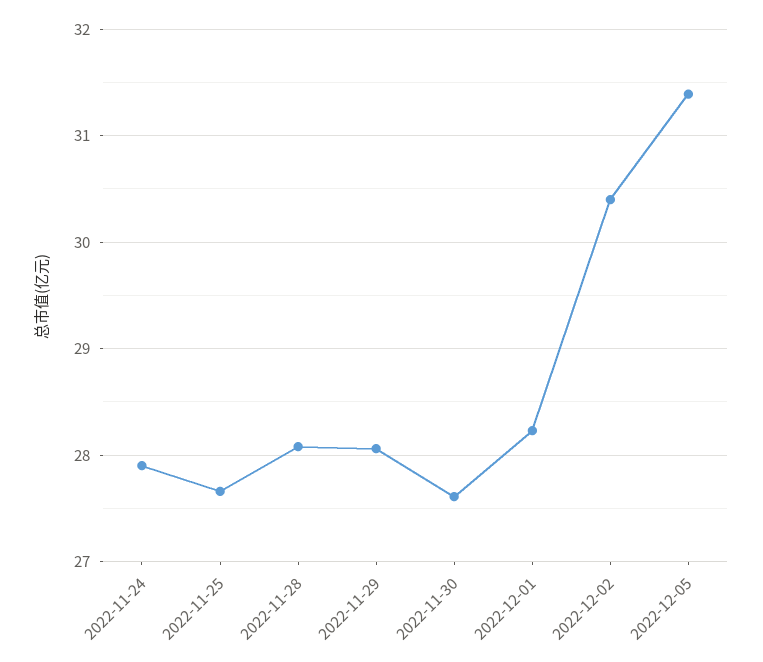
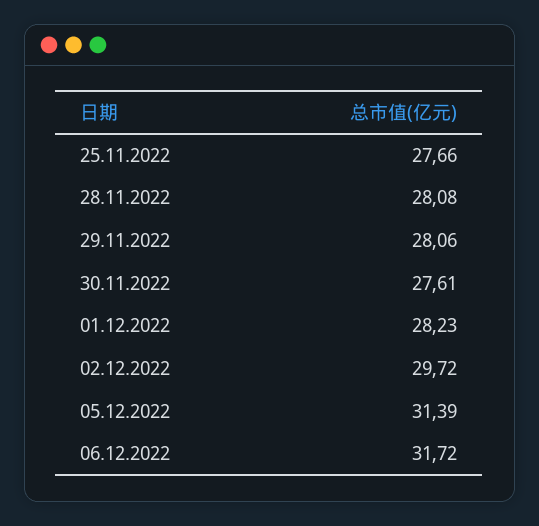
2022-11-24: 27.9 -> none
2022-12-02: 30.4 -> 29.72
06.12.2022: none -> 31.72

